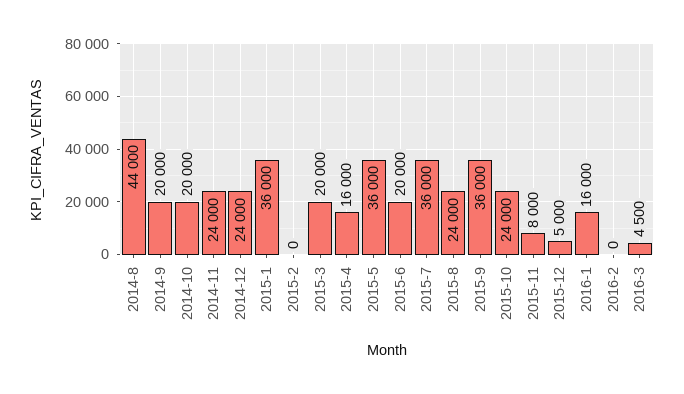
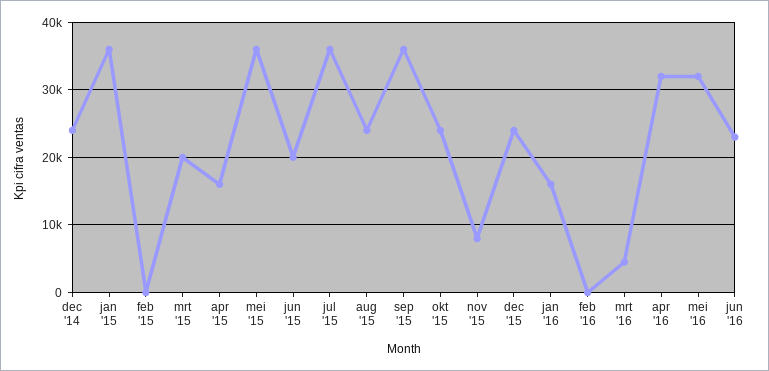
2014-8: 44000 -> none
2014-9: 20000 -> none
2014-10: 20000 -> none
2014-11: 24000 -> none
2015-12: 5000 -> 24000
apr '16: none -> 32000
mei '16: none -> 32000
jun '16: none -> 23000

